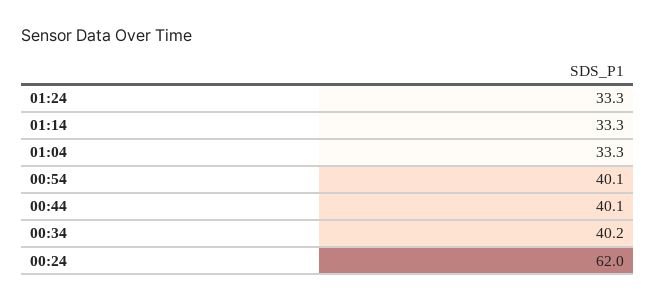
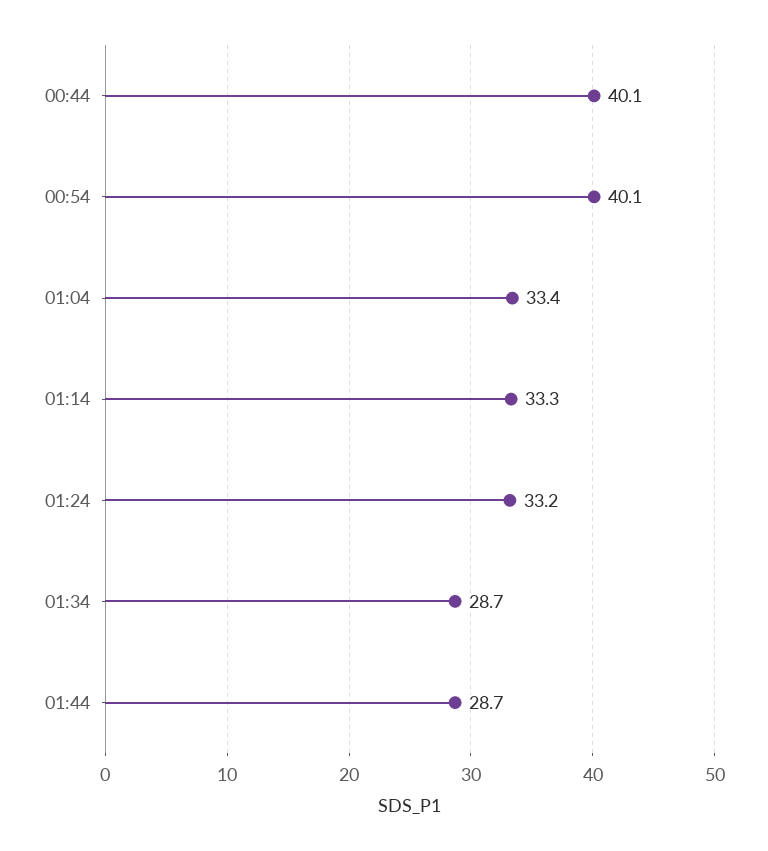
01:24: 33.3 -> 33.2
01:04: 33.3 -> 33.4
00:34: 40.2 -> none
00:24: 62 -> none
01:34: none -> 28.7
01:44: none -> 28.7

